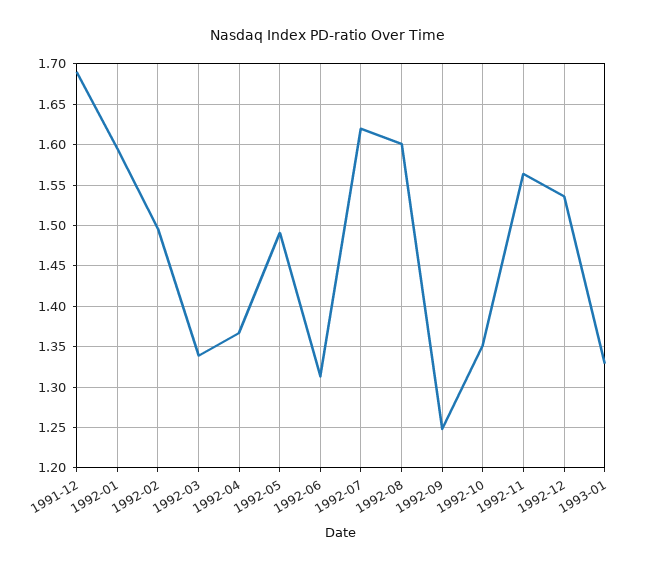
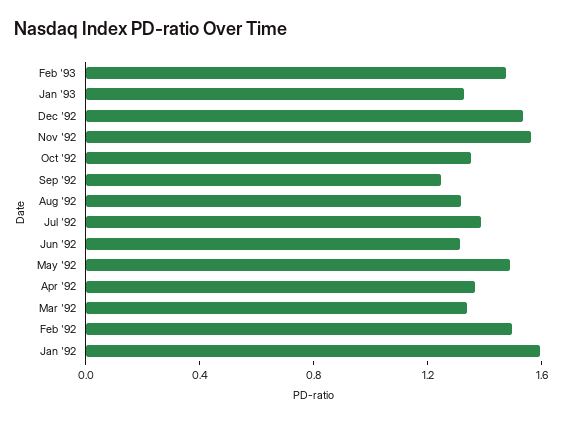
1991-12: 1.69 -> none
1992-07: 1.62 -> 1.4
1992-08: 1.6 -> 1.3
Feb '93: none -> 1.5

